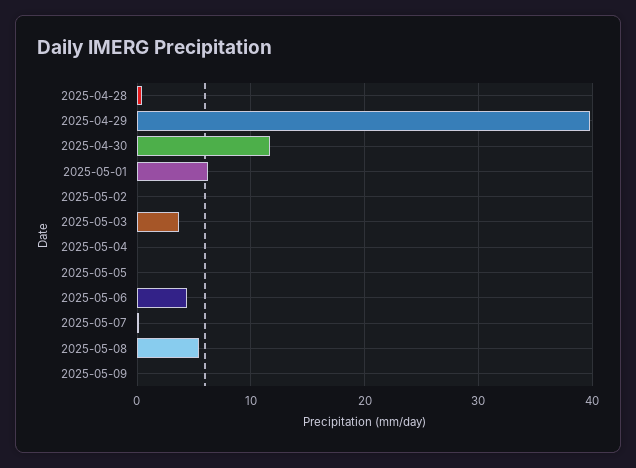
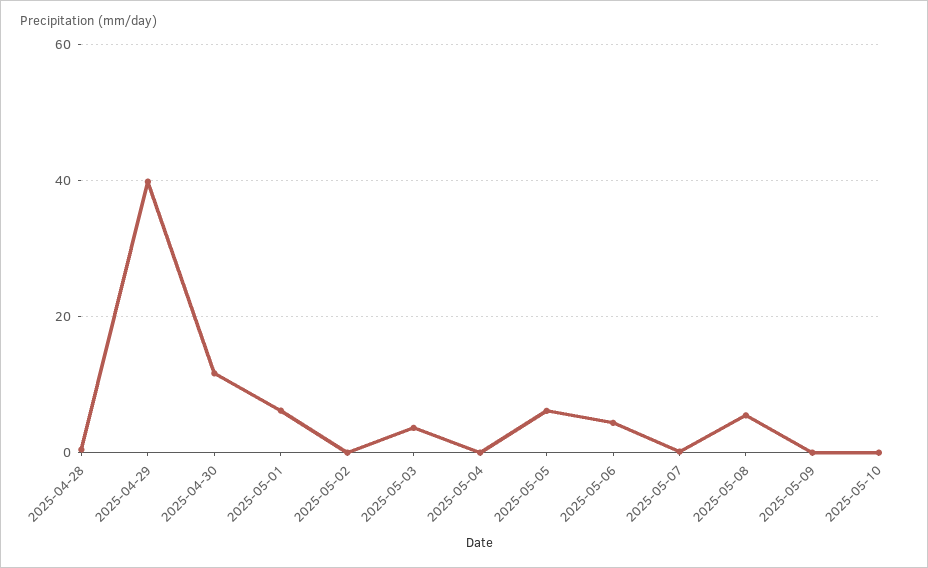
2025-05-05: 0 -> 6
2025-05-10: none -> 0

